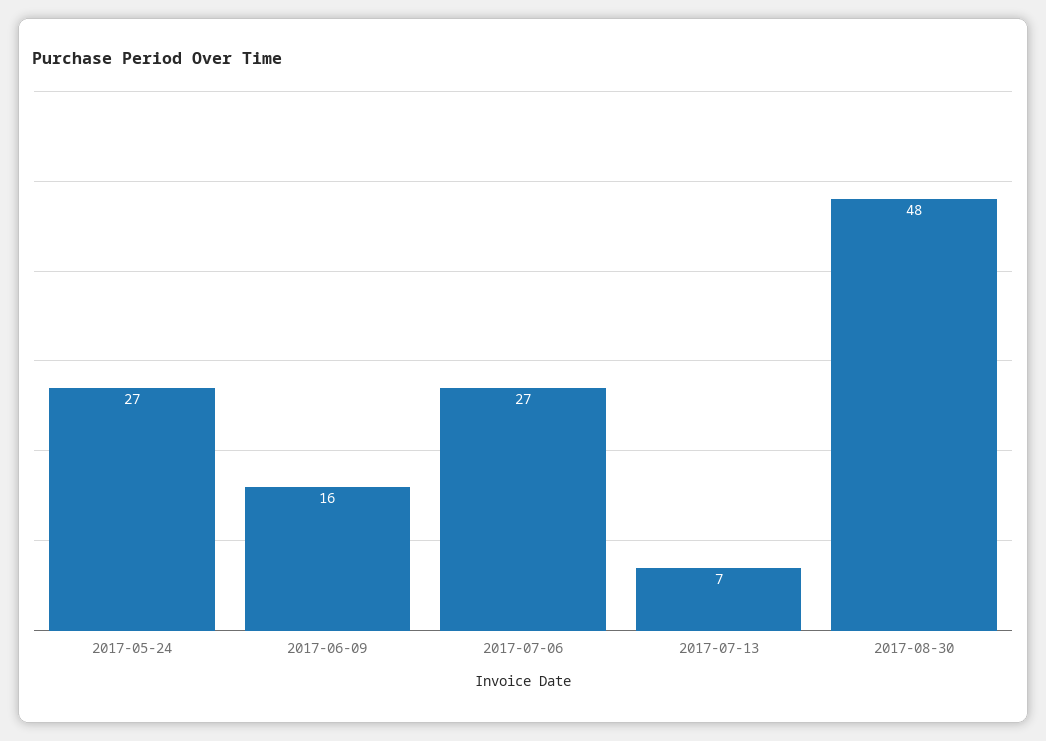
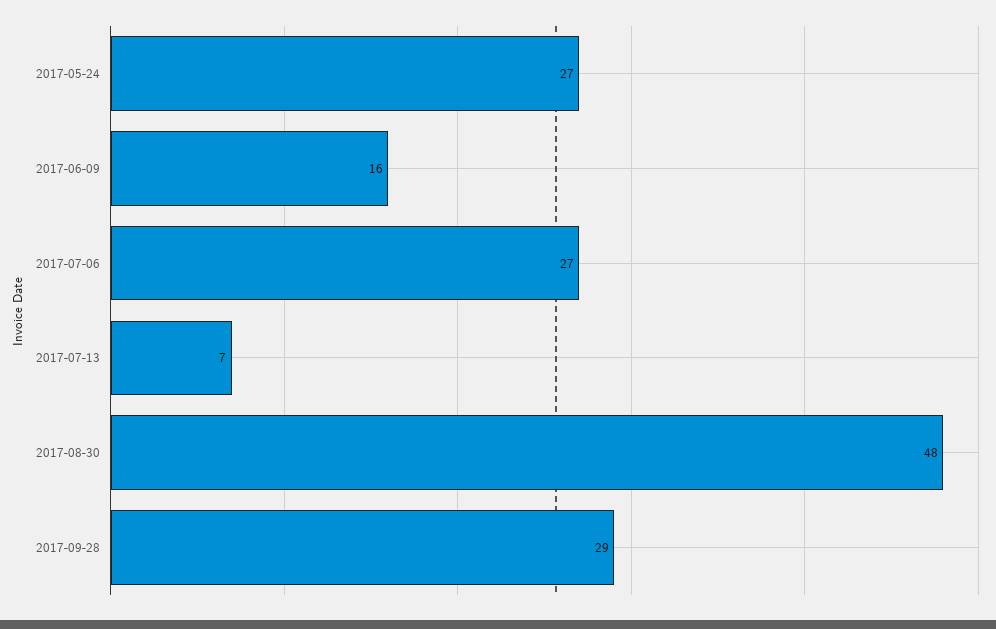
2017-09-28: none -> 29

